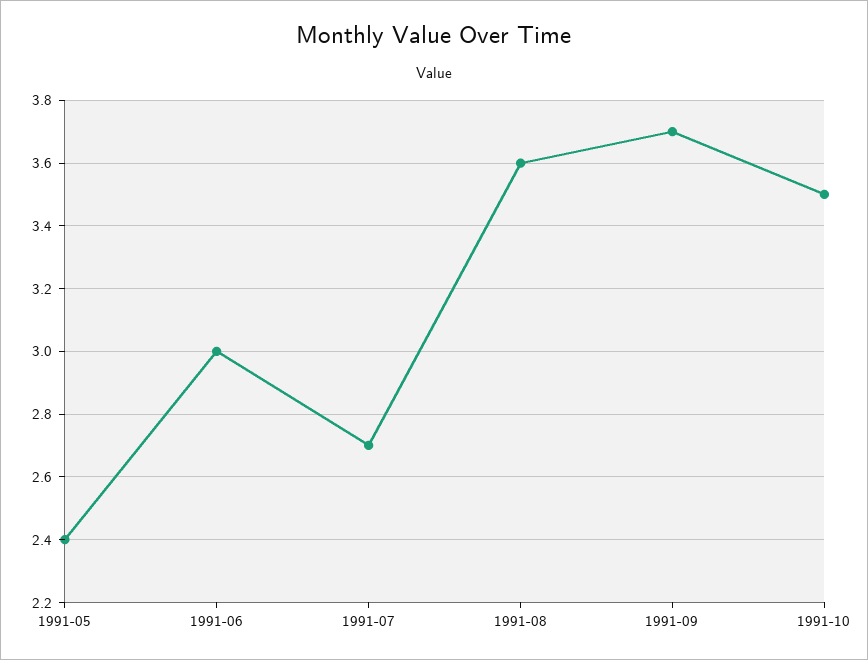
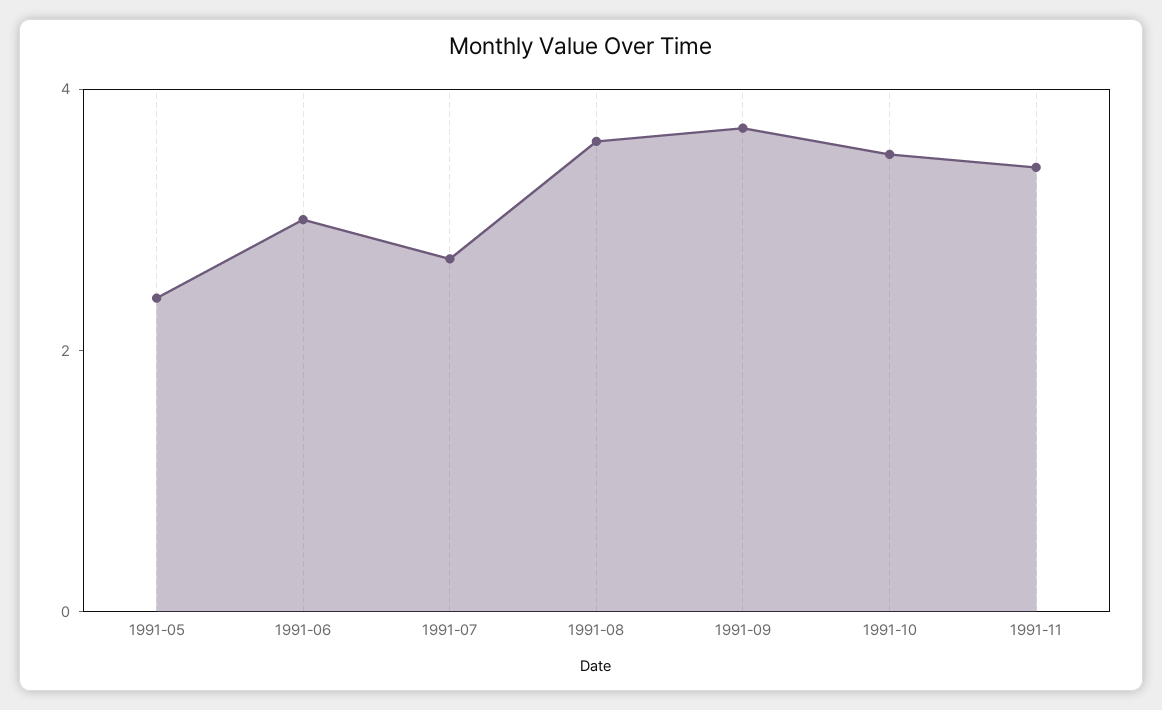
1991-11: none -> 3.5

